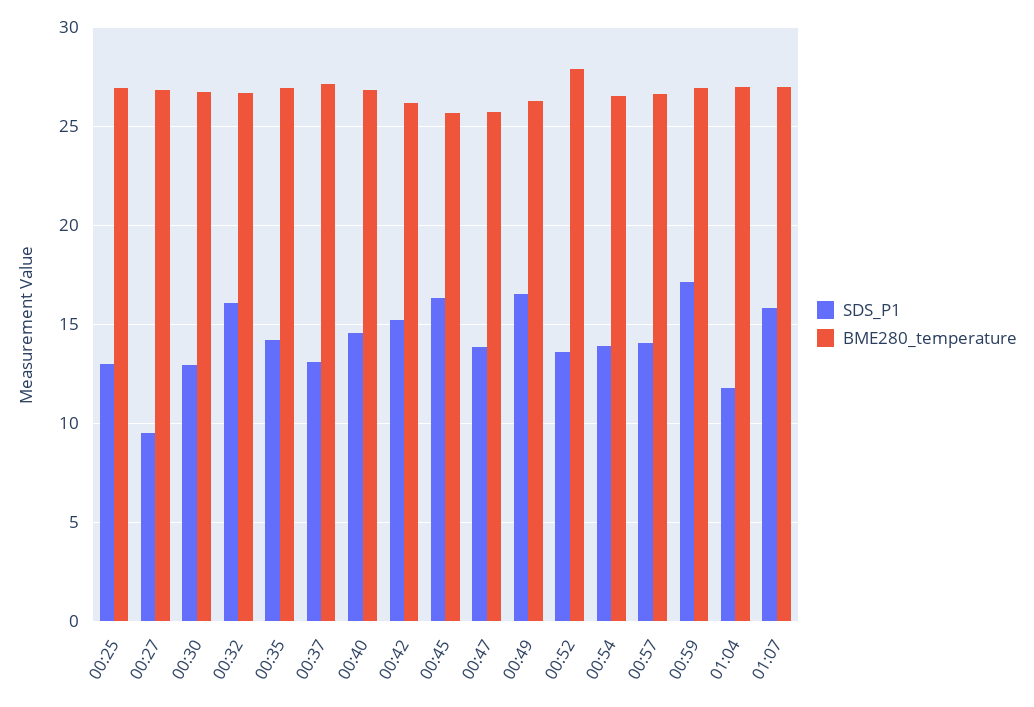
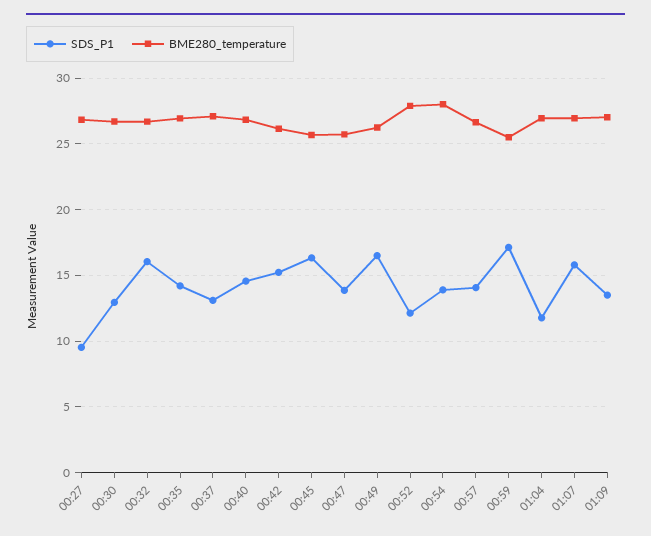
SDS_P1, 00:25: 13 -> none
BME280_temperature, 00:25: 27 -> none
SDS_P1, 00:52: 13.5 -> 12
BME280_temperature, 00:54: 26.5 -> 28
BME280_temperature, 00:59: 27 -> 25.5
SDS_P1, 01:09: none -> 13.5
BME280_temperature, 01:09: none -> 27

